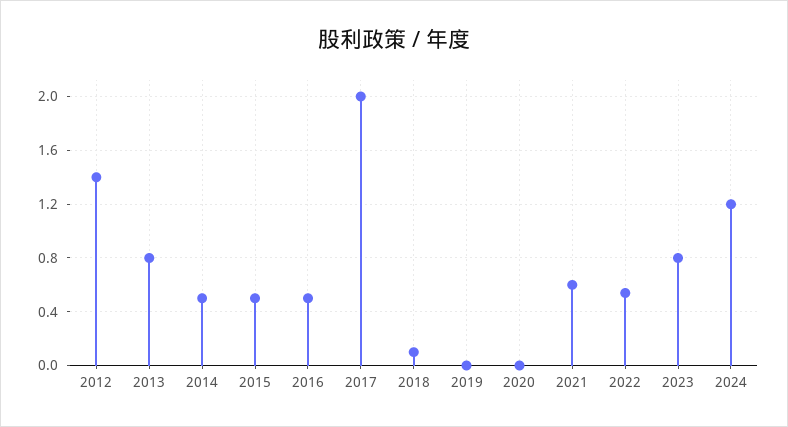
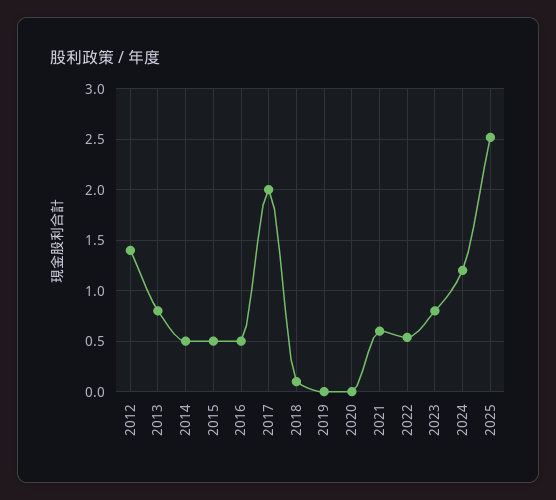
2025: none -> 2.5

